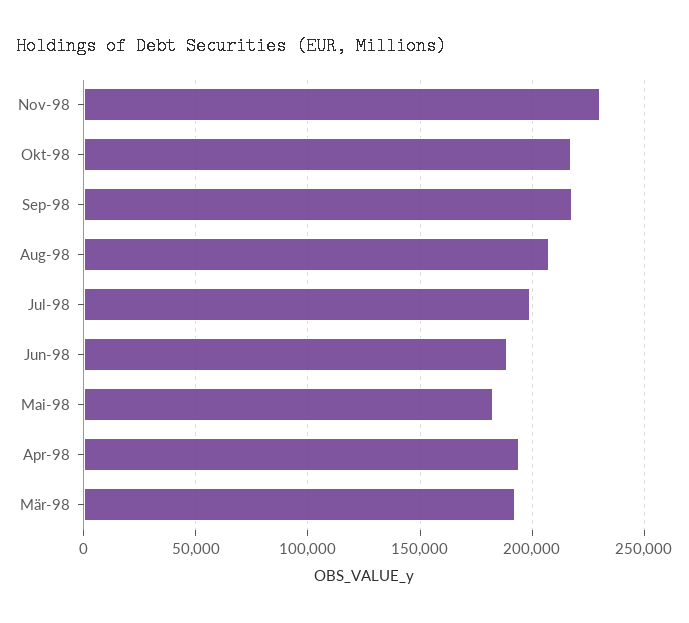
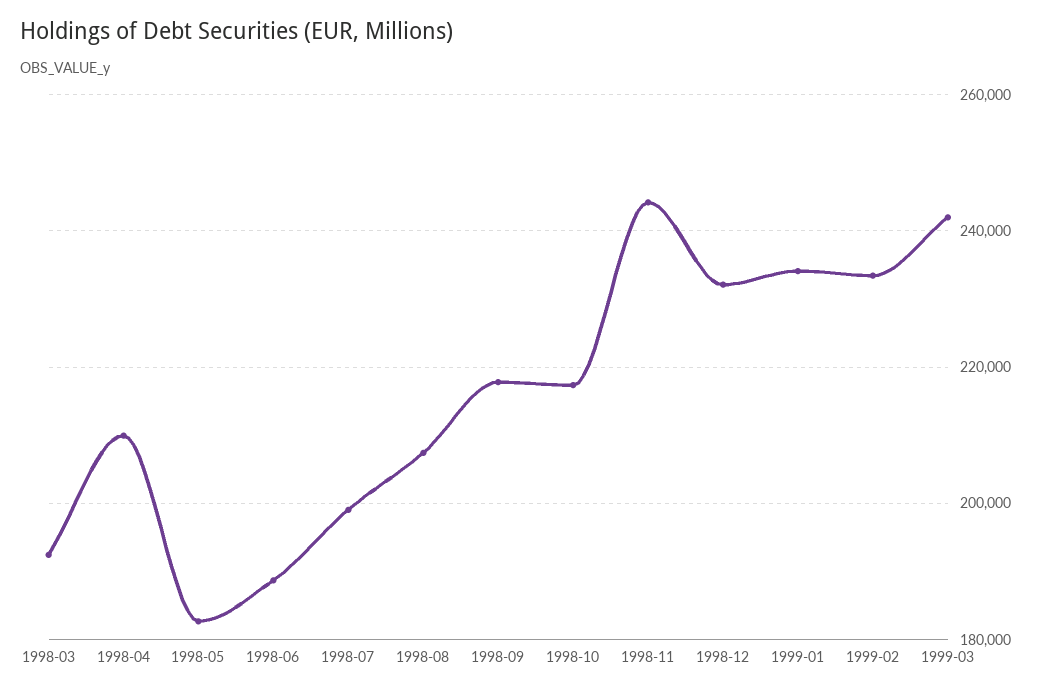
Nov-98: 230000 -> 244000
Apr-98: 195000 -> 210000
1998-12: none -> 232000
1999-01: none -> 234000
1999-02: none -> 234000
1999-03: none -> 242000

